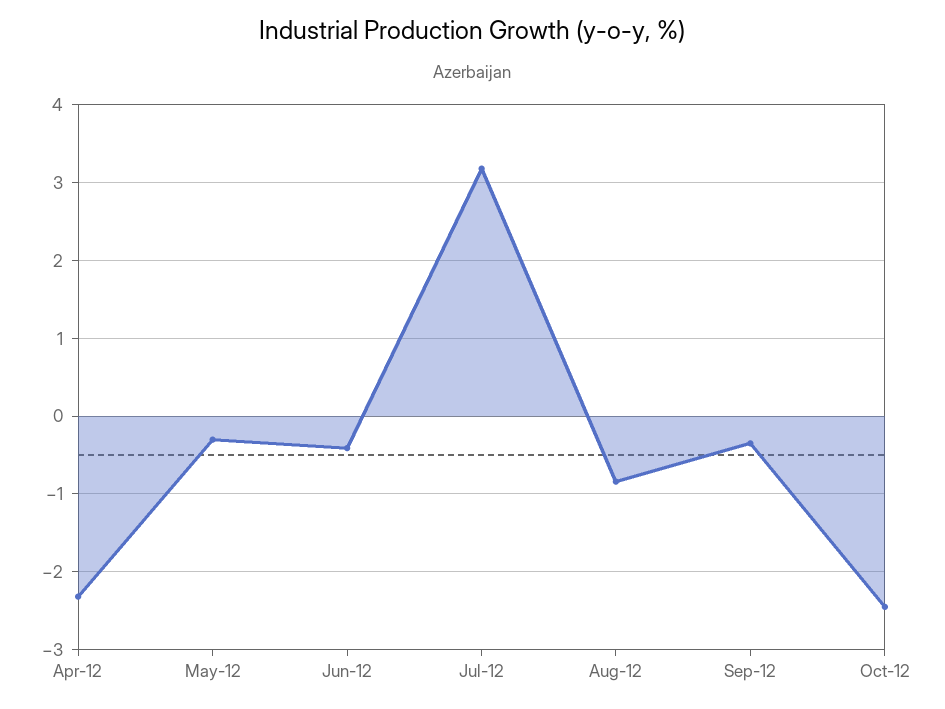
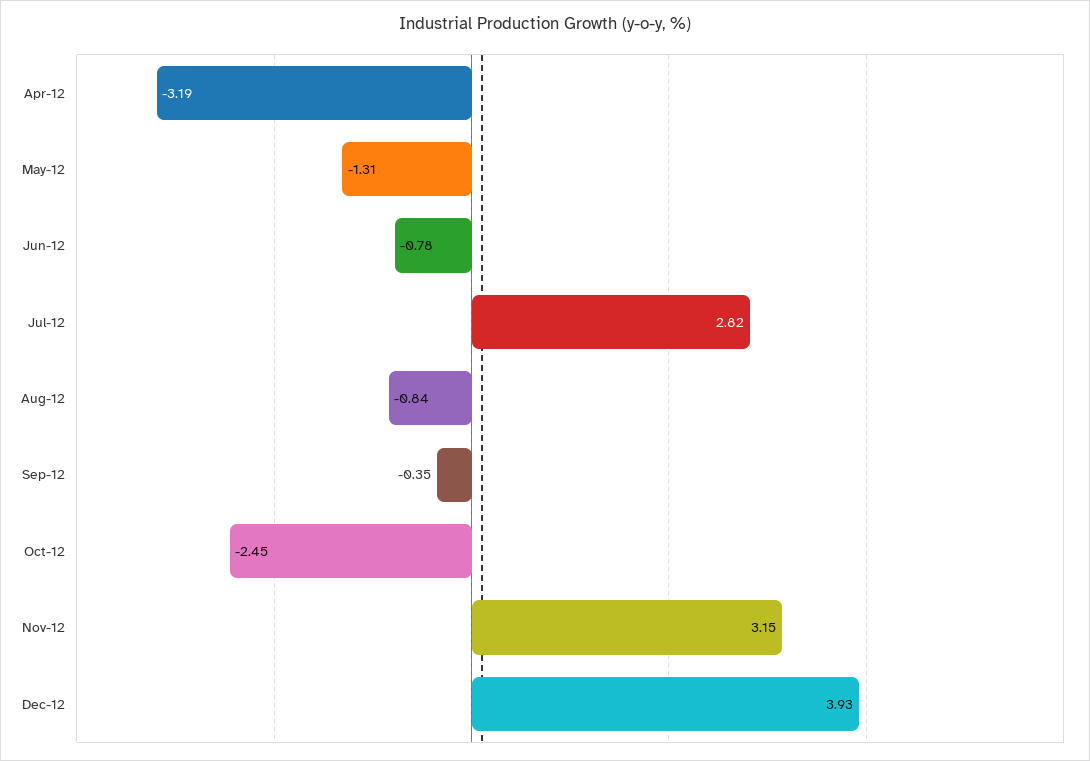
Apr-12: -2.3 -> -3.19
May-12: -0.3 -> -1.31
Jun-12: -0.4 -> -0.78
Jul-12: 3.2 -> 2.82
Nov-12: none -> 3.15
Dec-12: none -> 3.93

